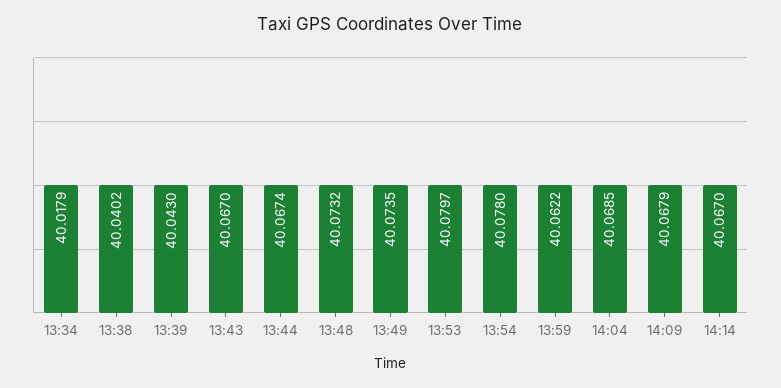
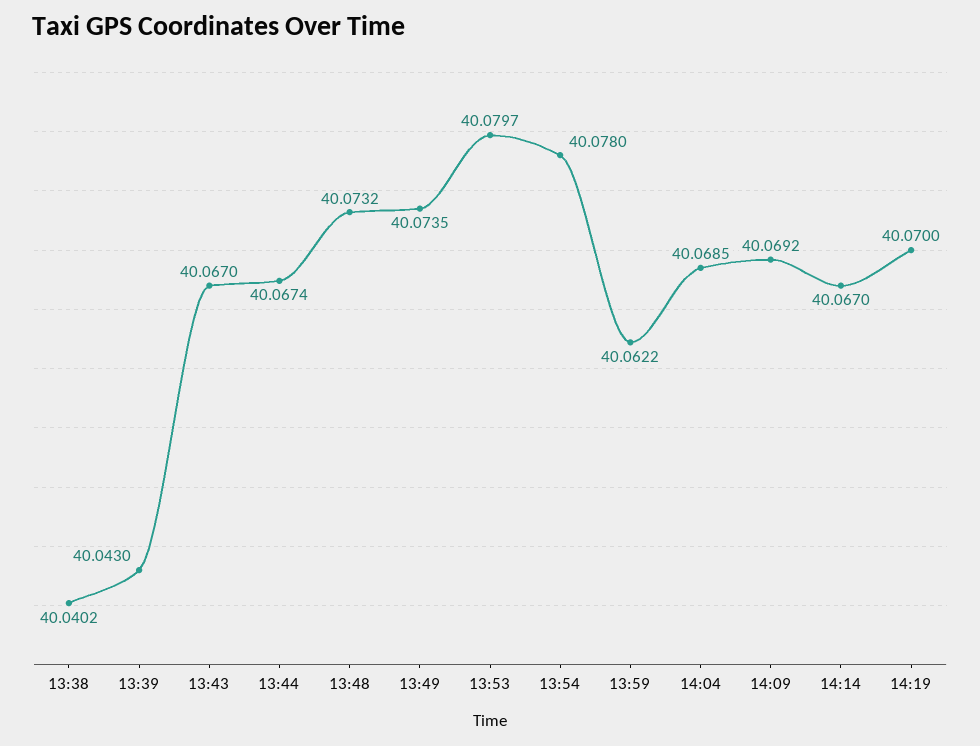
13:34: 40.0179 -> none
14:09: 40.0679 -> 40.0692
14:19: none -> 40.07

